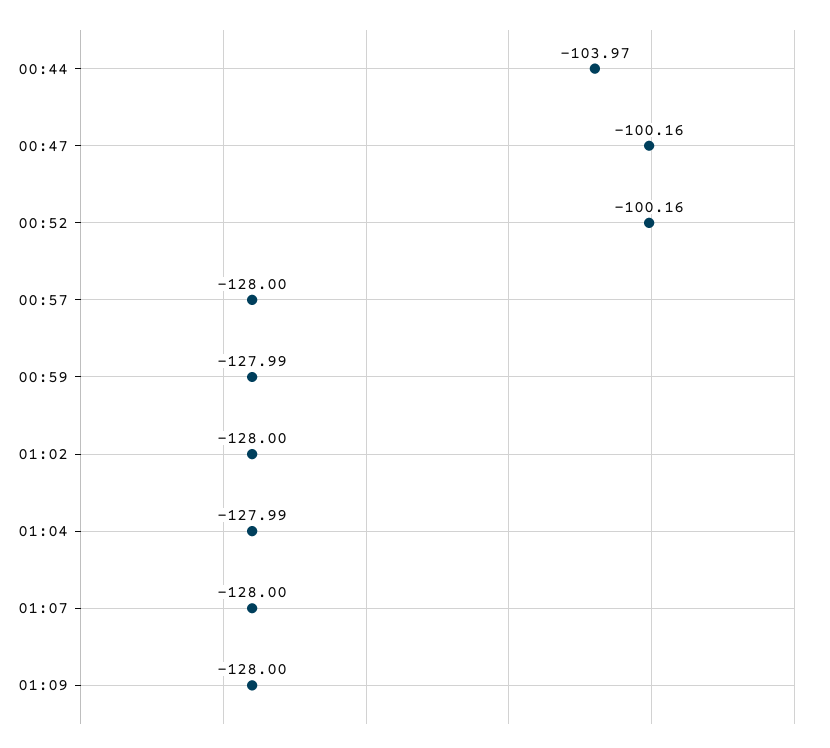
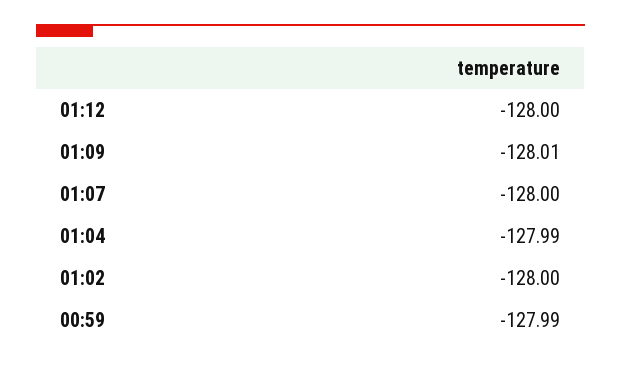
00:44: -103.97 -> none
00:47: -100.16 -> none
00:52: -100.16 -> none
00:57: -128 -> none
01:09: -128 -> -128.01
01:12: none -> -128

